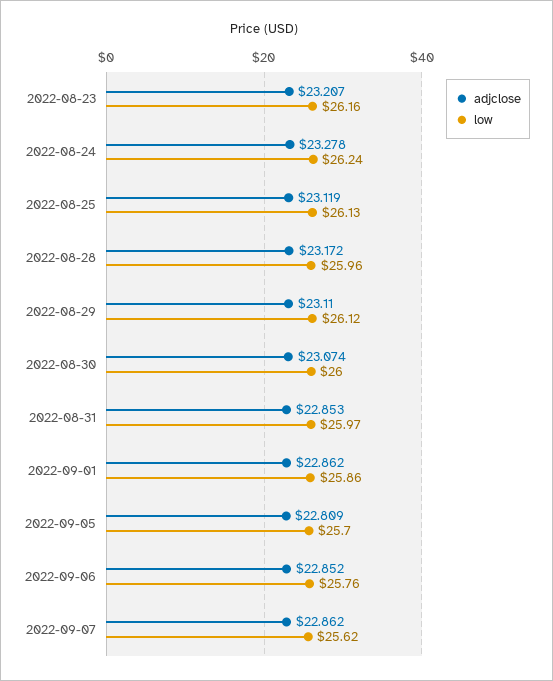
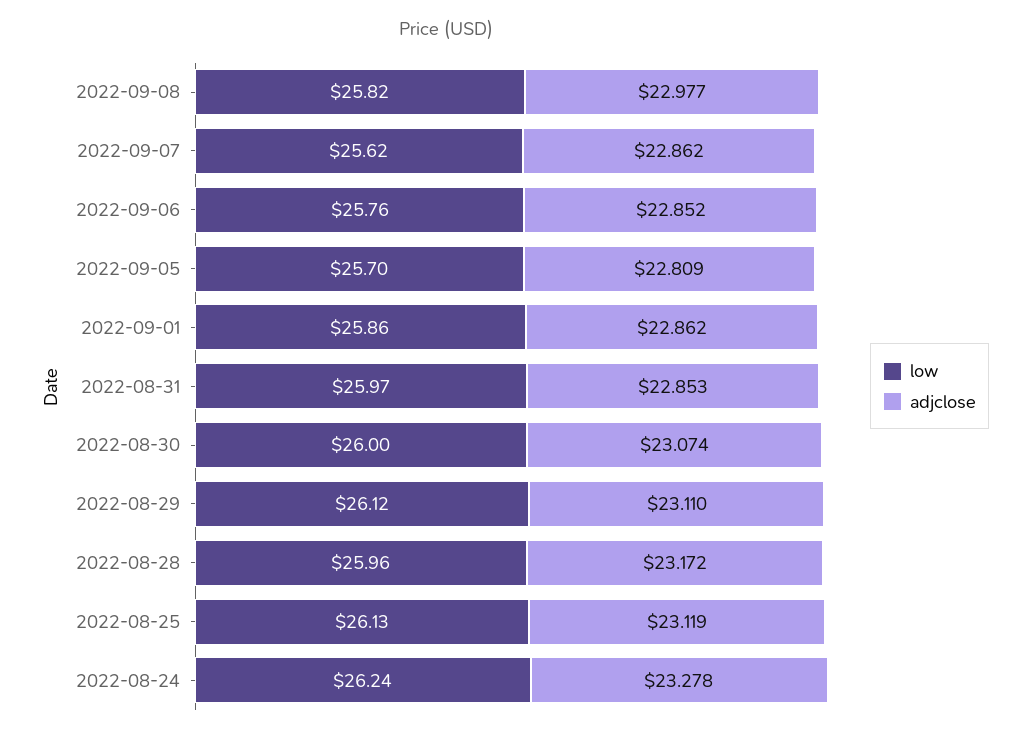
adjclose, 2022-08-23: 23.207 -> none
low, 2022-08-23: 26.16 -> none
low, 2022-09-08: none -> 25.82
adjclose, 2022-09-08: none -> 22.977

